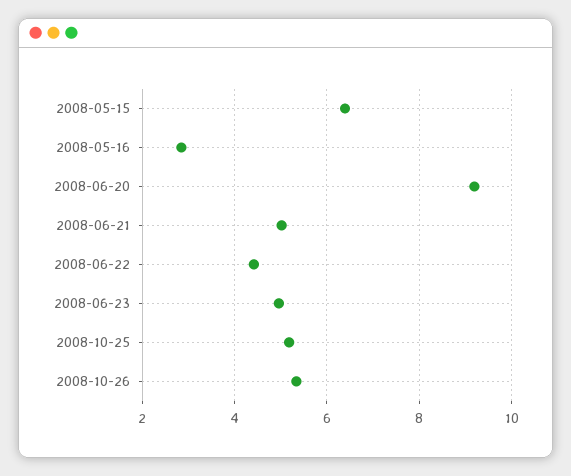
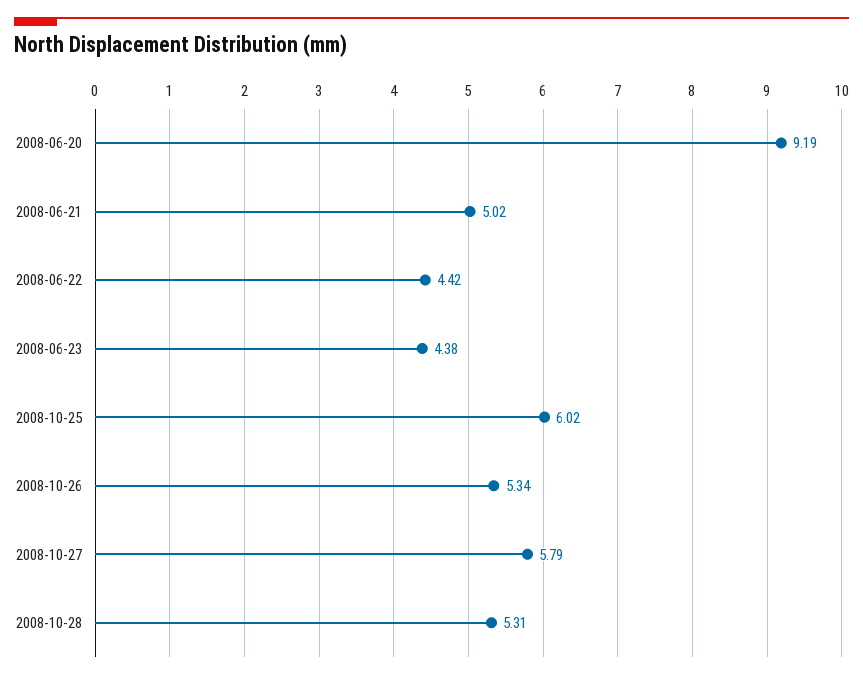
2008-05-15: 6.4 -> none
2008-05-16: 2.8 -> none
2008-06-23: 5 -> 4.38
2008-10-25: 5.2 -> 6.02
2008-10-27: none -> 5.79
2008-10-28: none -> 5.31

